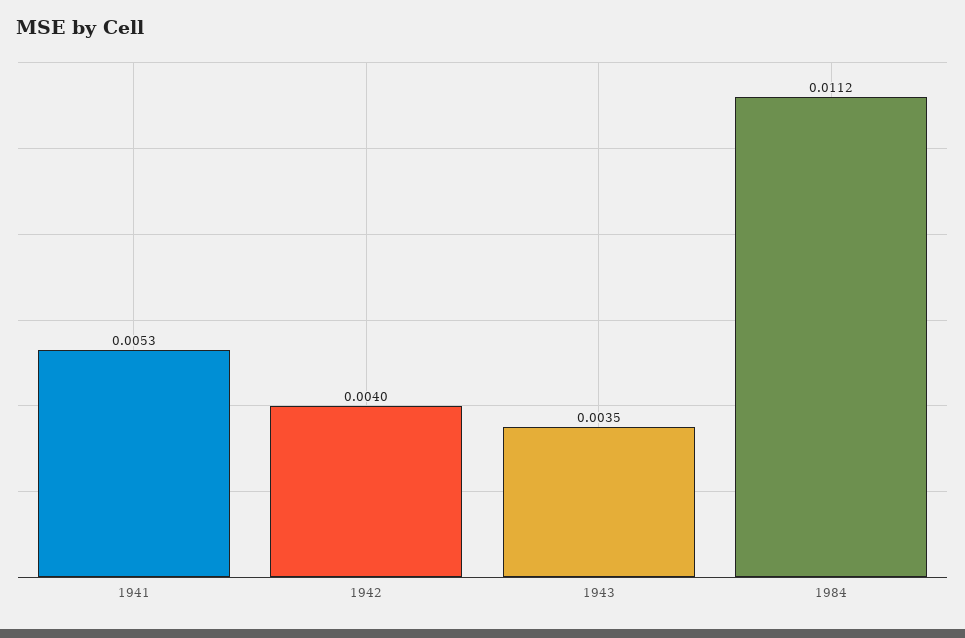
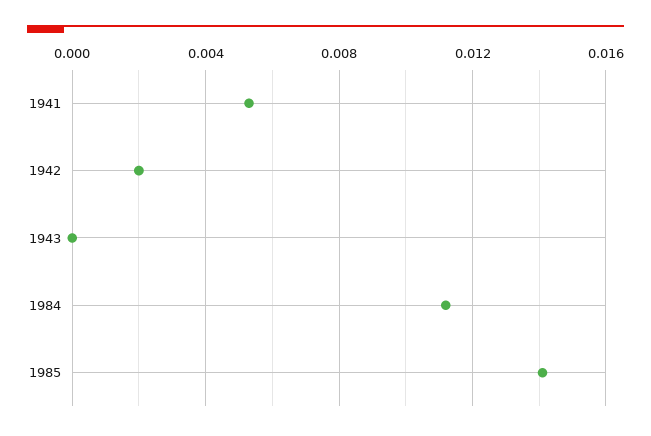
1942: 0.004 -> 0.002
1943: 0.0035 -> 0
1985: none -> 0.014

